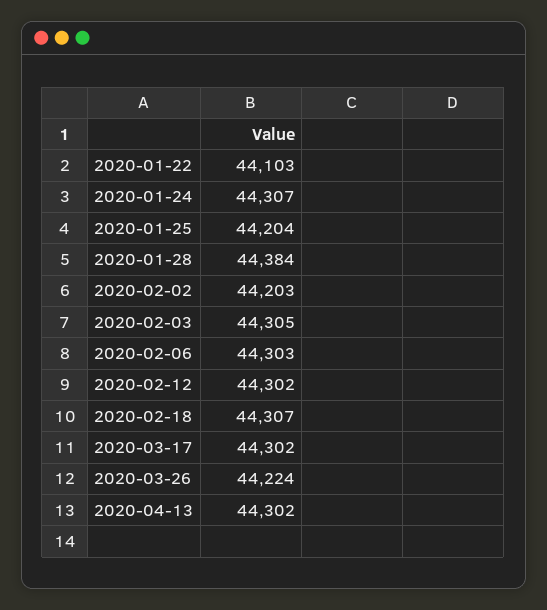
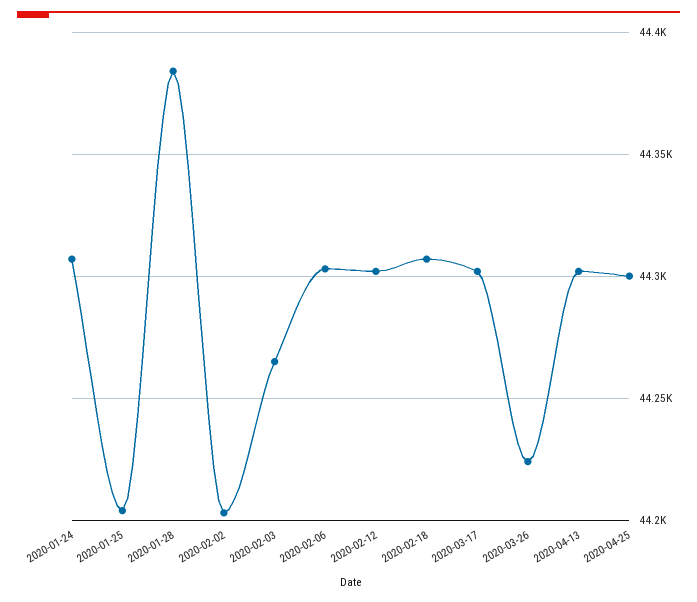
2020-01-22: 44103 -> none
2020-02-03: 44305 -> 44265
2020-04-25: none -> 44300

